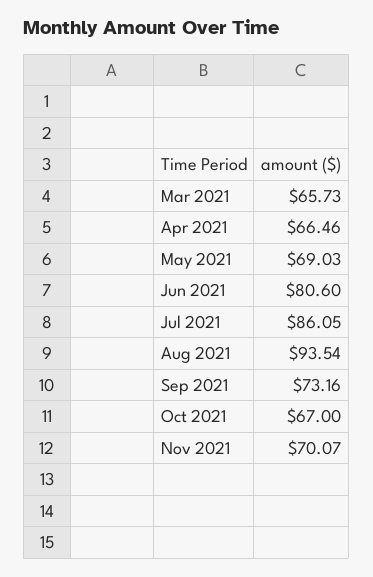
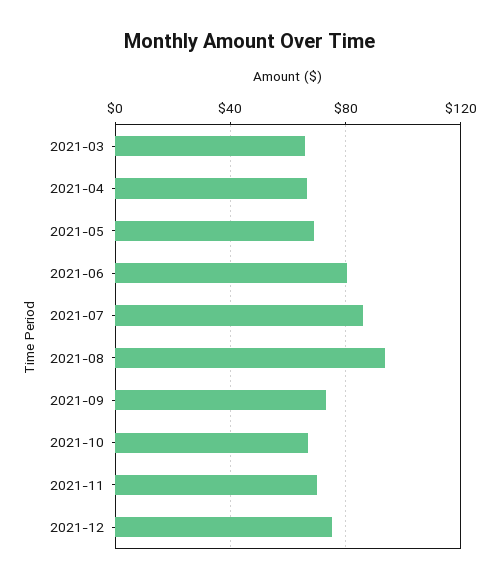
2021-12: none -> 75

